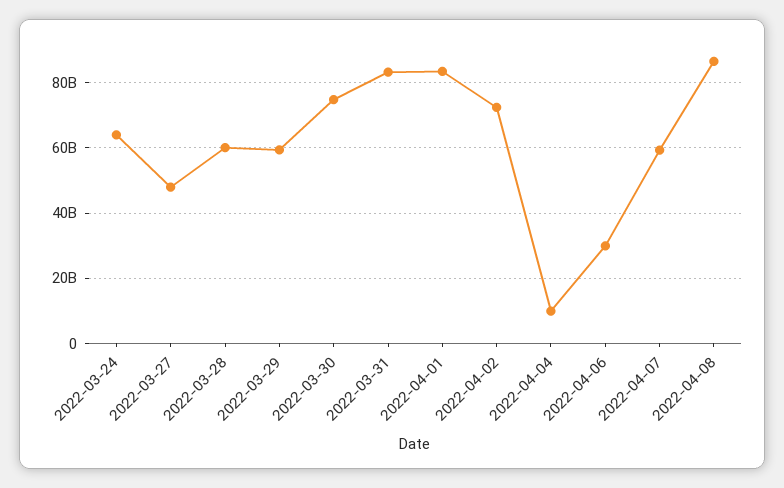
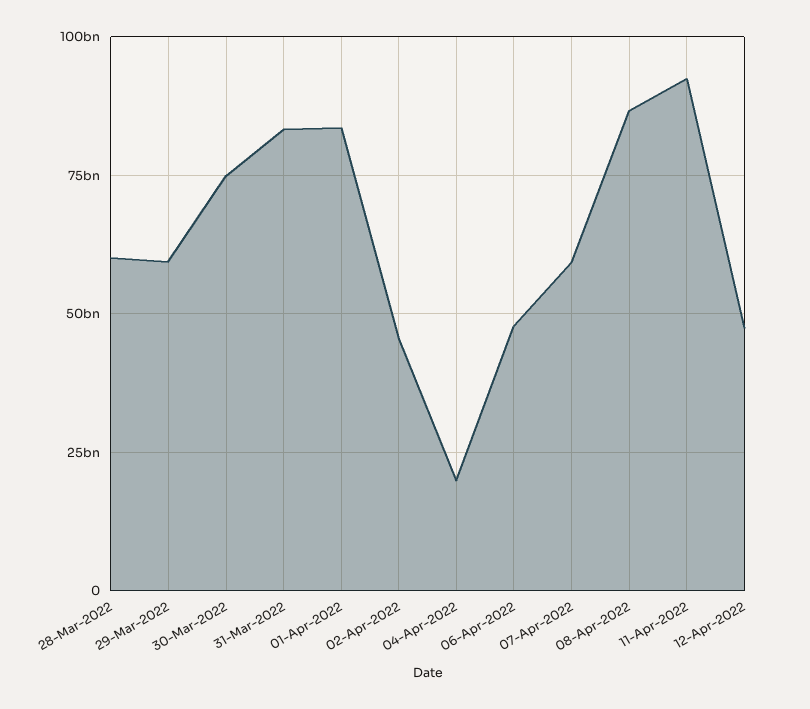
2022-03-24: 64000000000 -> none
2022-03-27: 48000000000 -> none
2022-04-02: 72000000000 -> 45000000000
2022-04-04: 10000000000 -> 20000000000
2022-04-06: 30000000000 -> 47500000000
11-Apr-2022: none -> 92500000000
12-Apr-2022: none -> 47500000000

